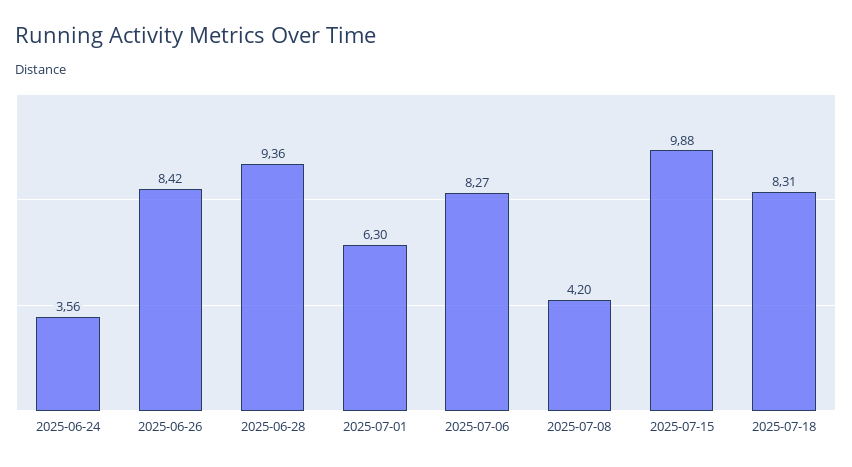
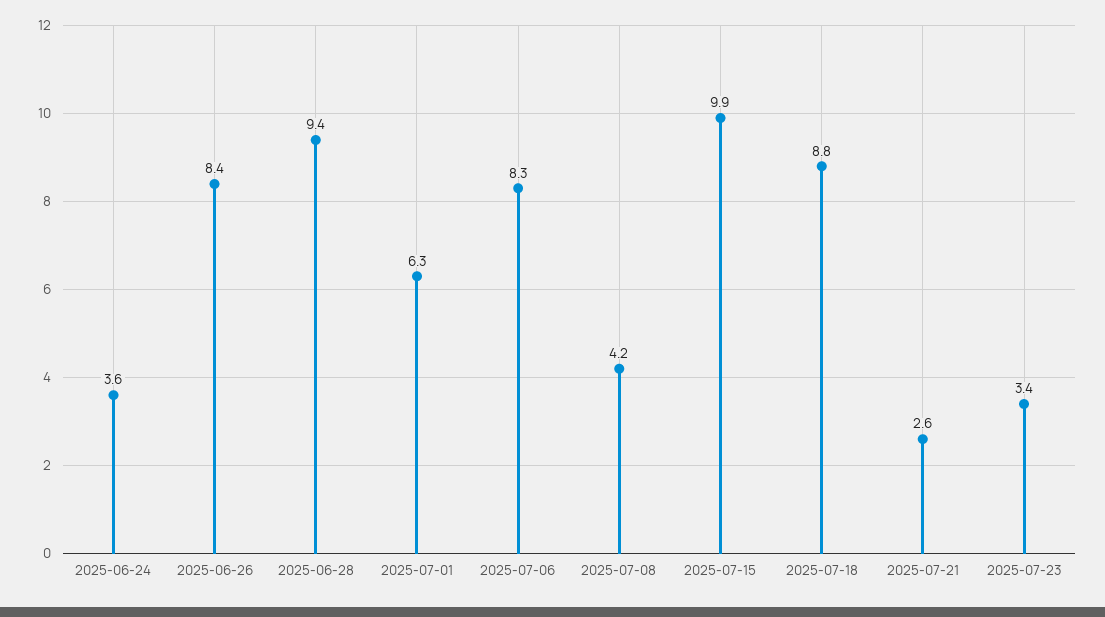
2025-07-18: 8.31 -> 8.8
2025-07-21: none -> 2.6
2025-07-23: none -> 3.4

